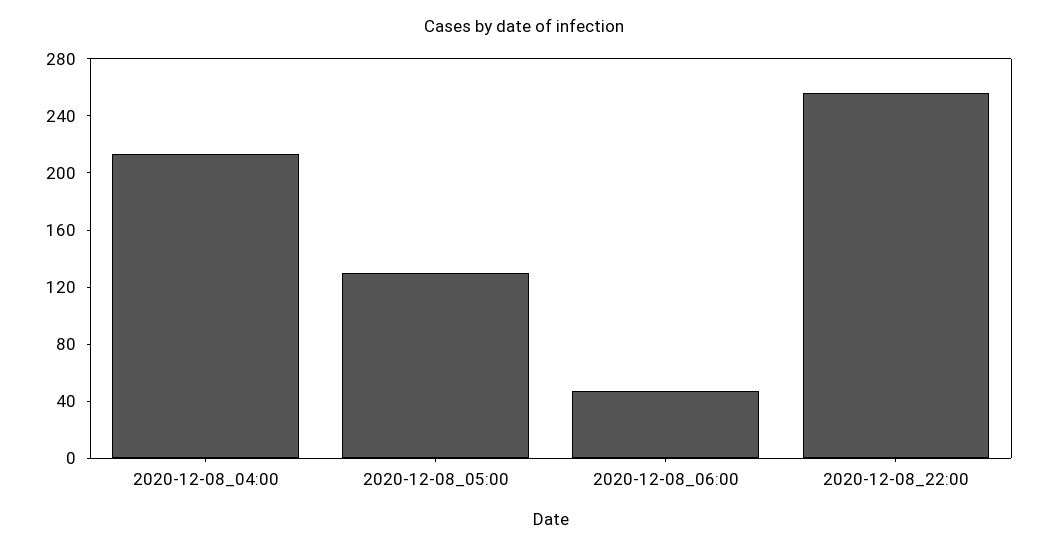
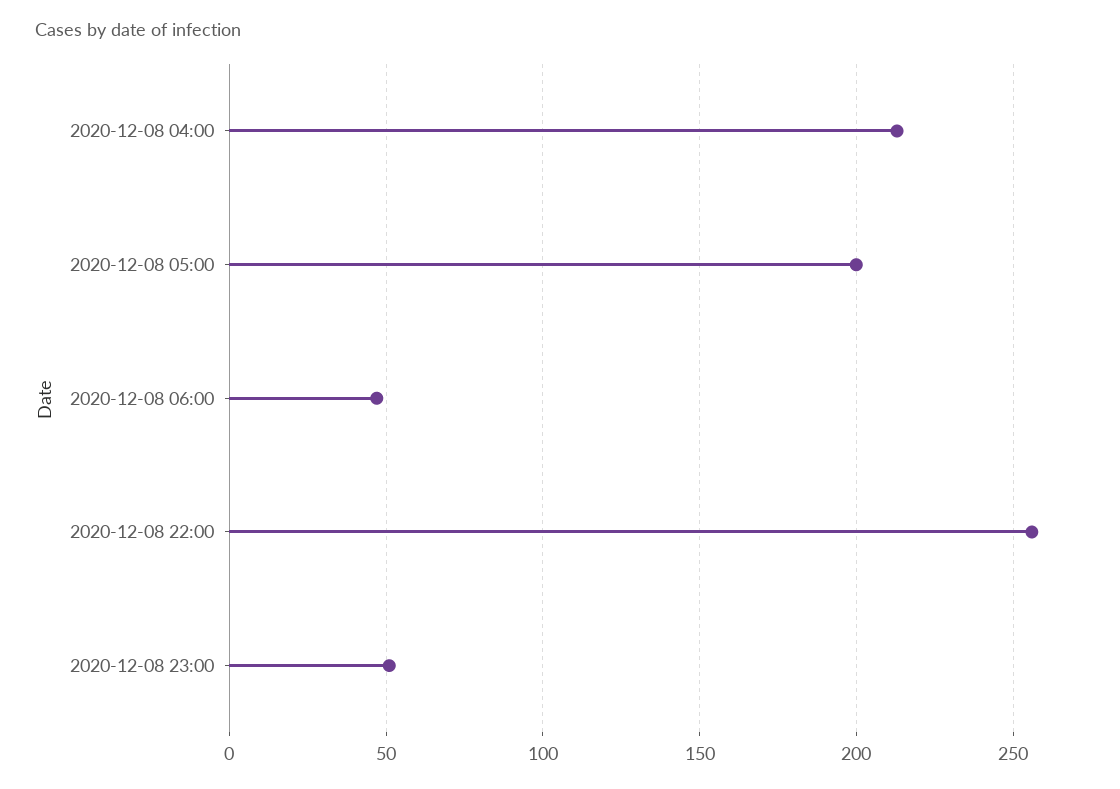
2020-12-08_05:00: 130 -> 200
2020-12-08 23:00: none -> 50

